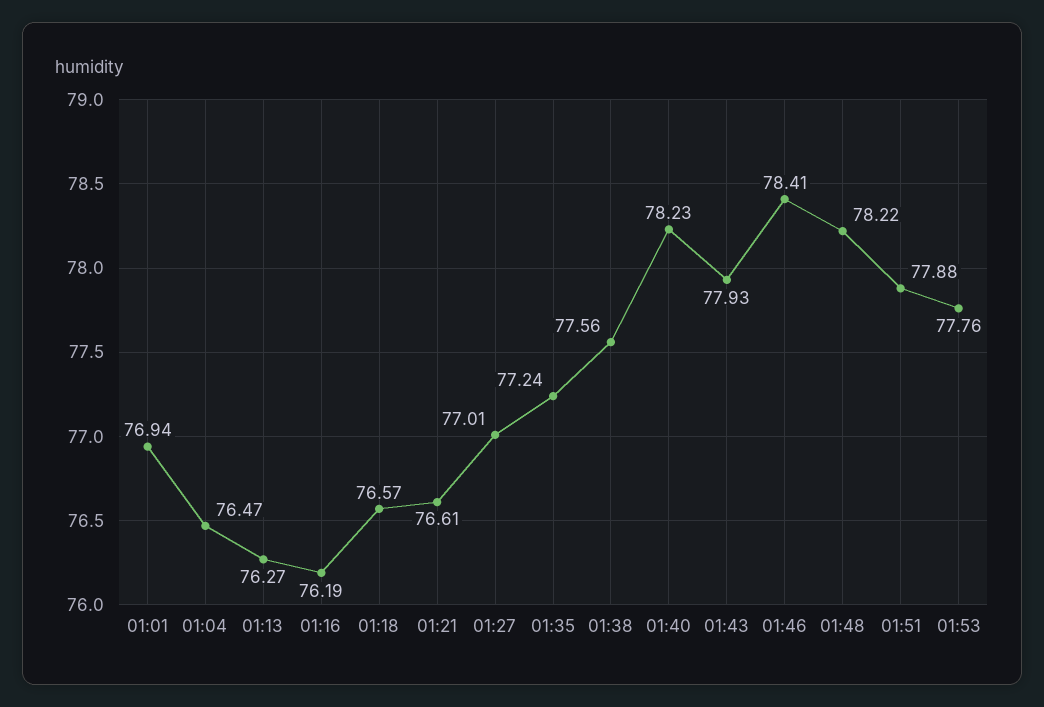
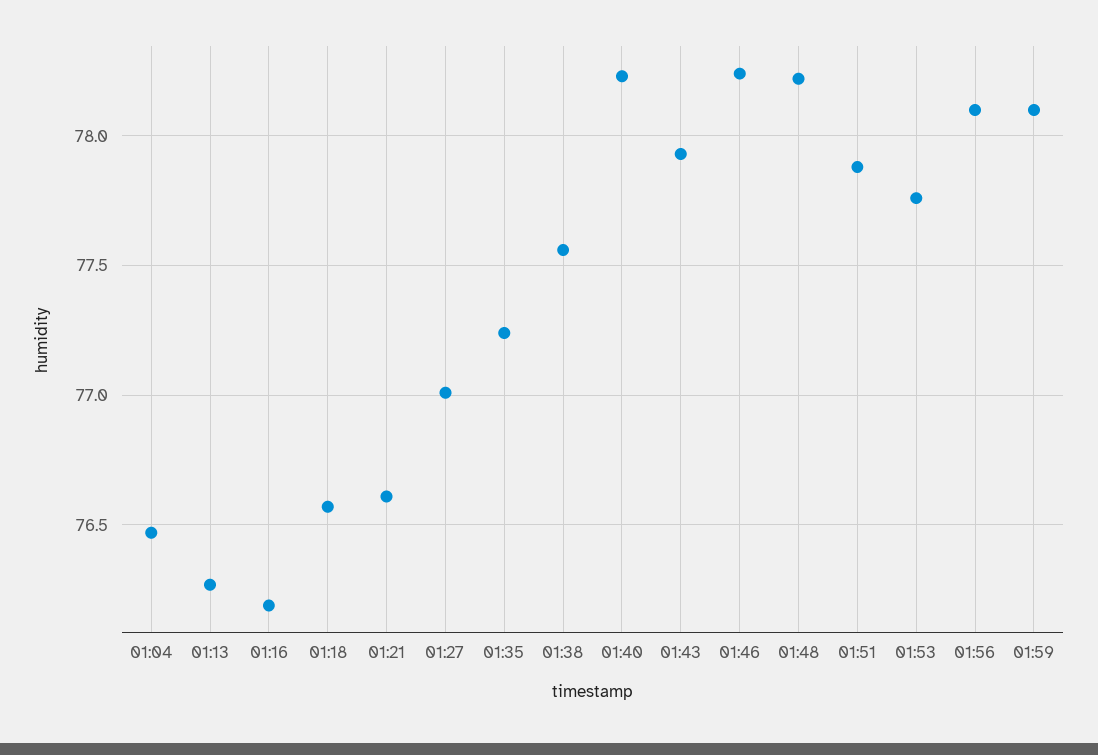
01:01: 76.94 -> none
01:46: 78.41 -> 78.25
01:56: none -> 78.1
01:59: none -> 78.1

